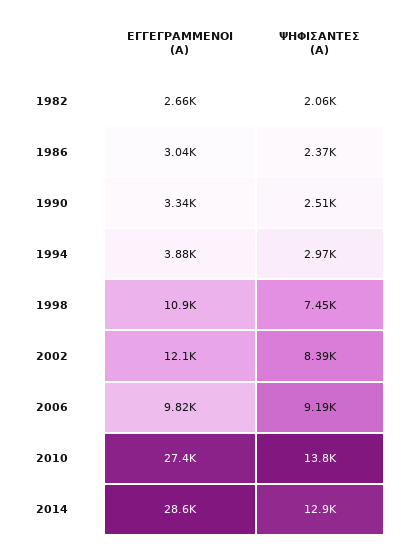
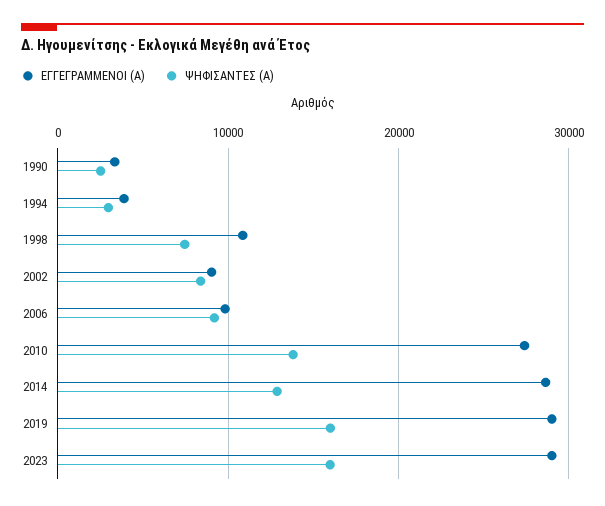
ΕΓΓΕΓΡΑΜΜΕΝΟΙ (Α), 1982: 2660 -> none
ΨΗΦΙΣΑΝΤΕΣ (Α), 1982: 2060 -> none
ΕΓΓΕΓΡΑΜΜΕΝΟΙ (Α), 1986: 3040 -> none
ΨΗΦΙΣΑΝΤΕΣ (Α), 1986: 2370 -> none
ΕΓΓΕΓΡΑΜΜΕΝΟΙ (Α), 2002: 12100 -> 9000
ΕΓΓΕΓΡΑΜΜΕΝΟΙ (Α), 2019: none -> 29000
ΨΗΦΙΣΑΝΤΕΣ (Α), 2019: none -> 16000
ΕΓΓΕΓΡΑΜΜΕΝΟΙ (Α), 2023: none -> 29000
ΨΗΦΙΣΑΝΤΕΣ (Α), 2023: none -> 16000

